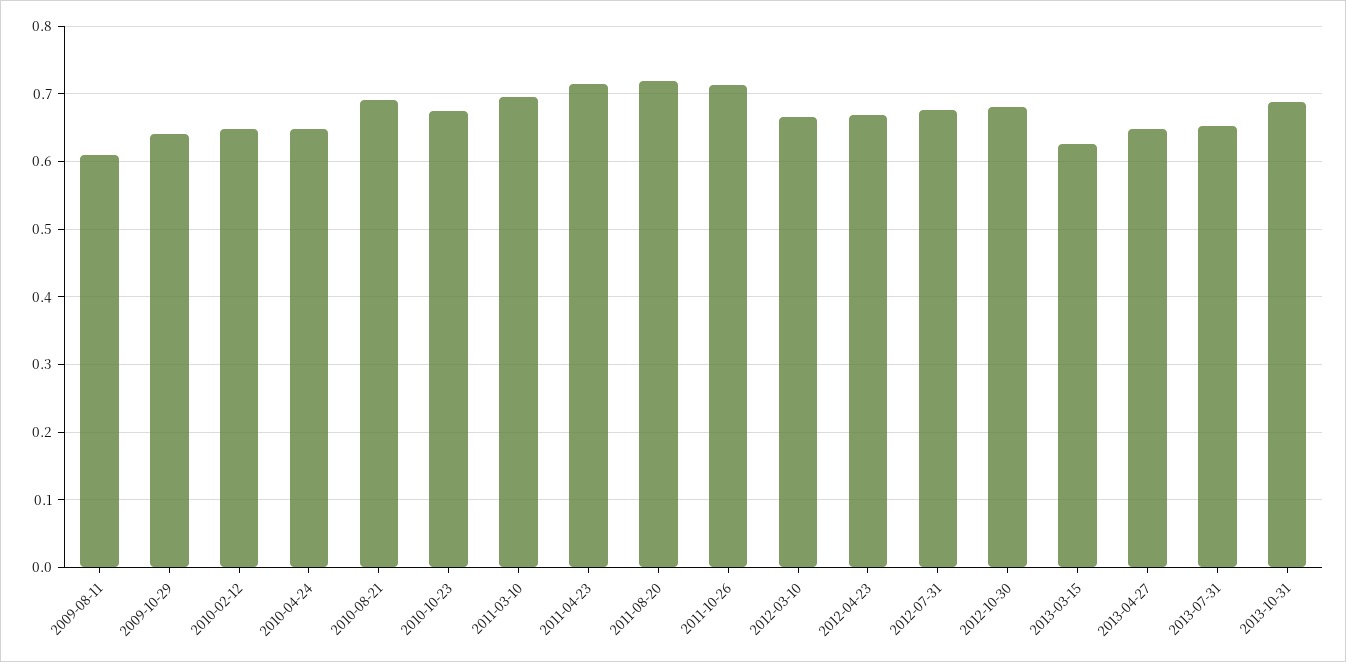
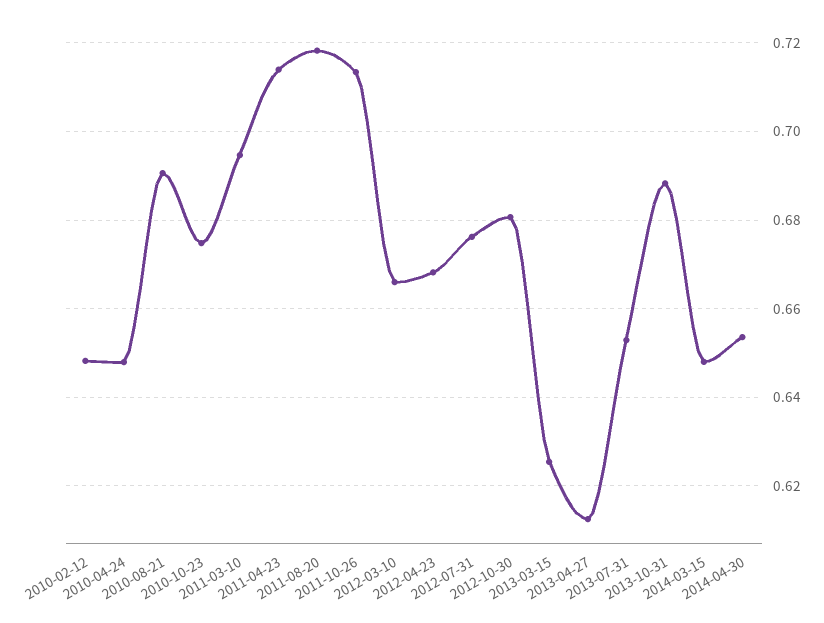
2009-08-11: 0.61 -> none
2009-10-29: 0.64 -> none
2013-04-27: 0.65 -> 0.612
2014-03-15: none -> 0.648
2014-04-30: none -> 0.654

